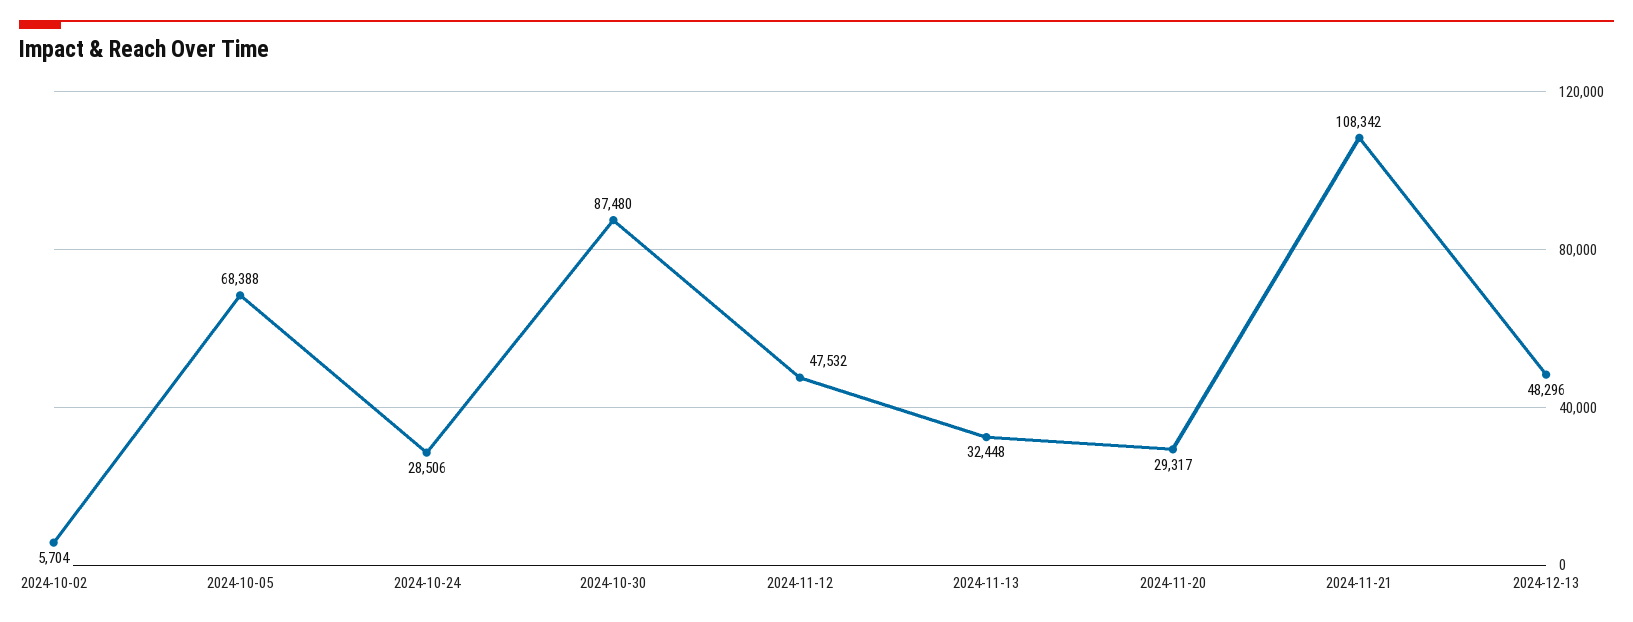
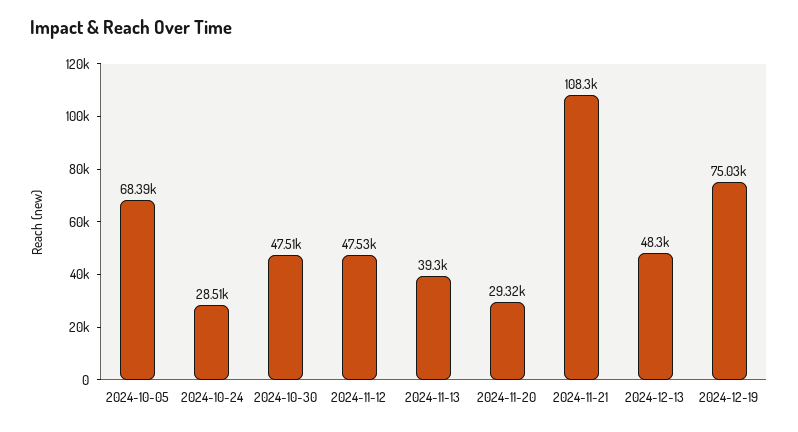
2024-10-02: 5704 -> none
2024-10-30: 87480 -> 47510
2024-11-13: 32448 -> 39300
2024-12-19: none -> 75030

